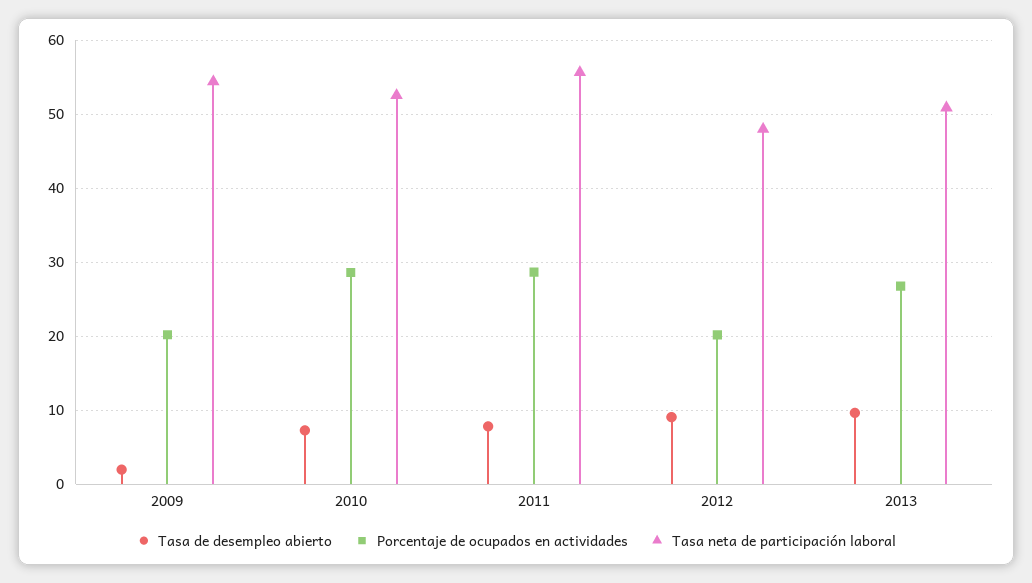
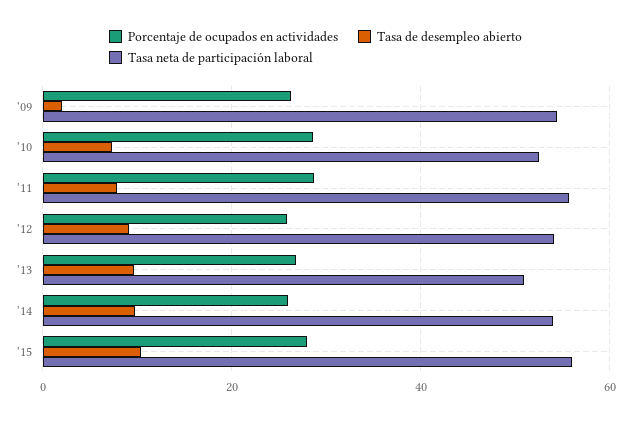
Porcentaje de ocupados en actividades, 2009: 20 -> 26
Porcentaje de ocupados en actividades, 2012: 20 -> 26
Tasa neta de participación laboral, 2012: 48 -> 54
Porcentaje de ocupados en actividades, '14: none -> 26
Tasa de desempleo abierto, '14: none -> 10
Tasa neta de participación laboral, '14: none -> 54
Porcentaje de ocupados en actividades, '15: none -> 28
Tasa de desempleo abierto, '15: none -> 10
Tasa neta de participación laboral, '15: none -> 56

